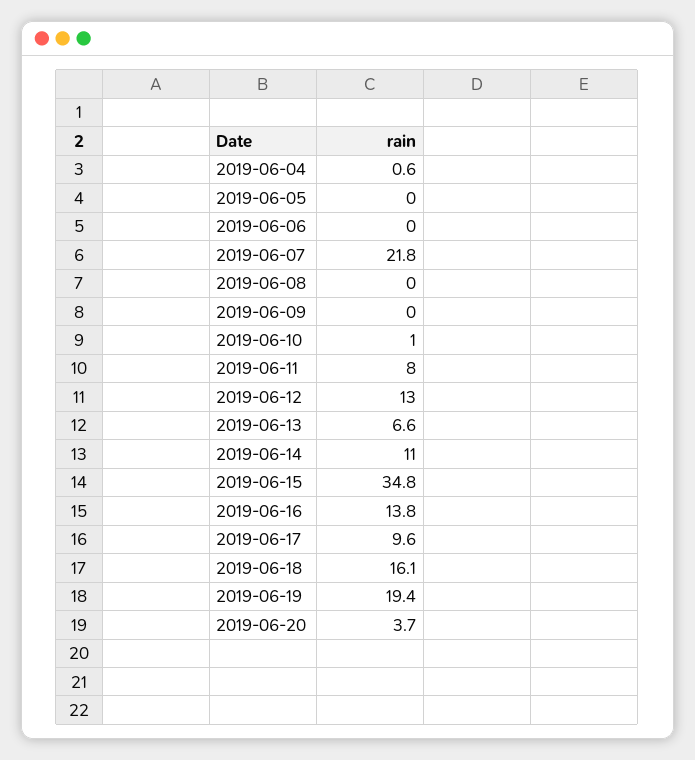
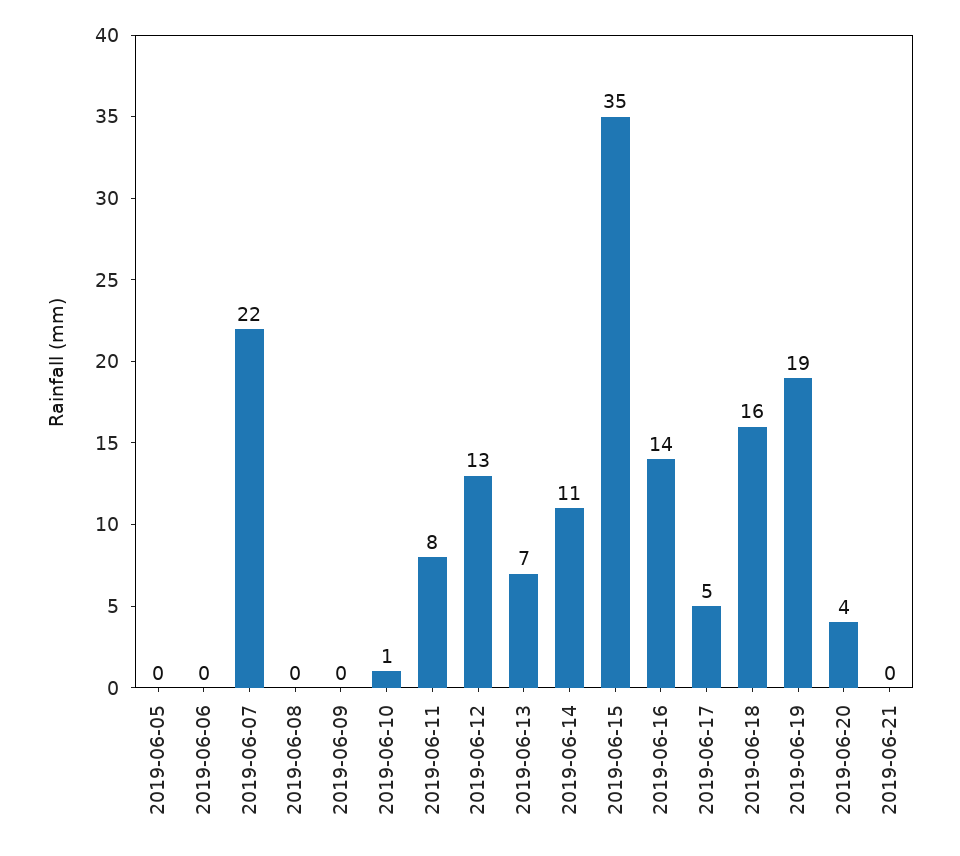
2019-06-04: 0.6 -> none
2019-06-17: 9.6 -> 5
2019-06-21: none -> 0

